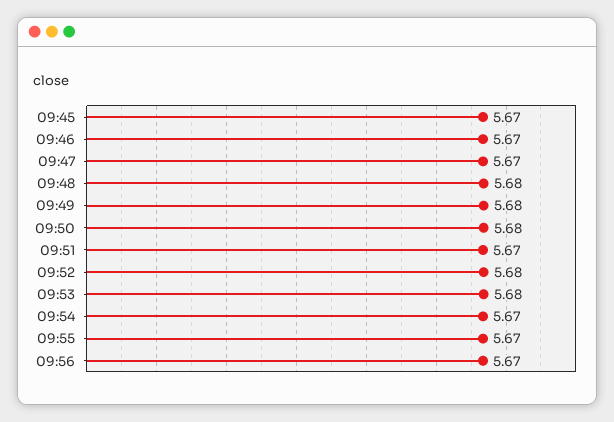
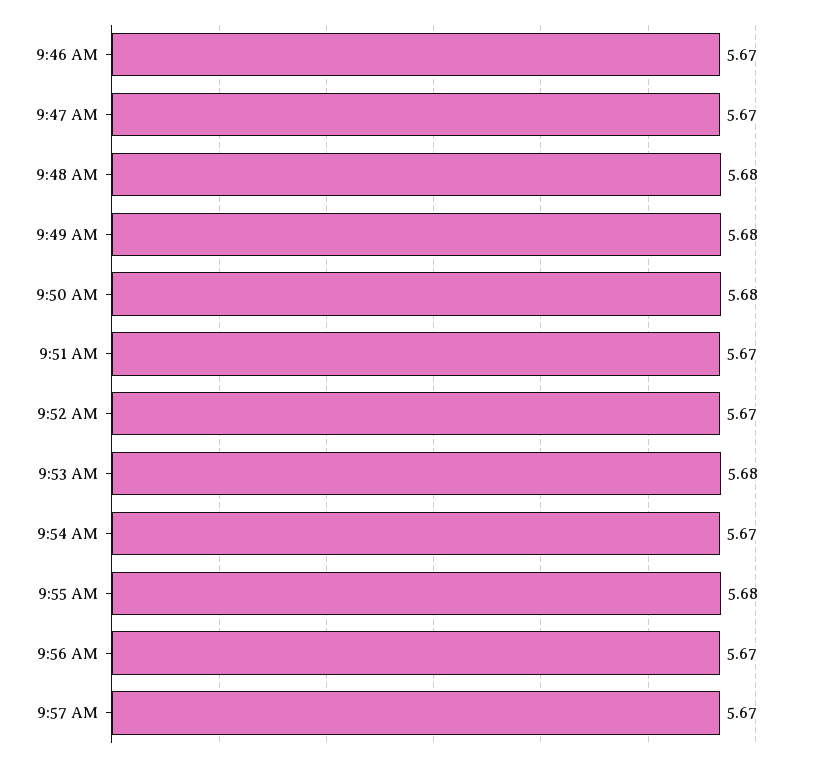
09:45: 5.67 -> none
09:52: 5.68 -> 5.67
09:55: 5.67 -> 5.68
9:57 AM: none -> 5.67

